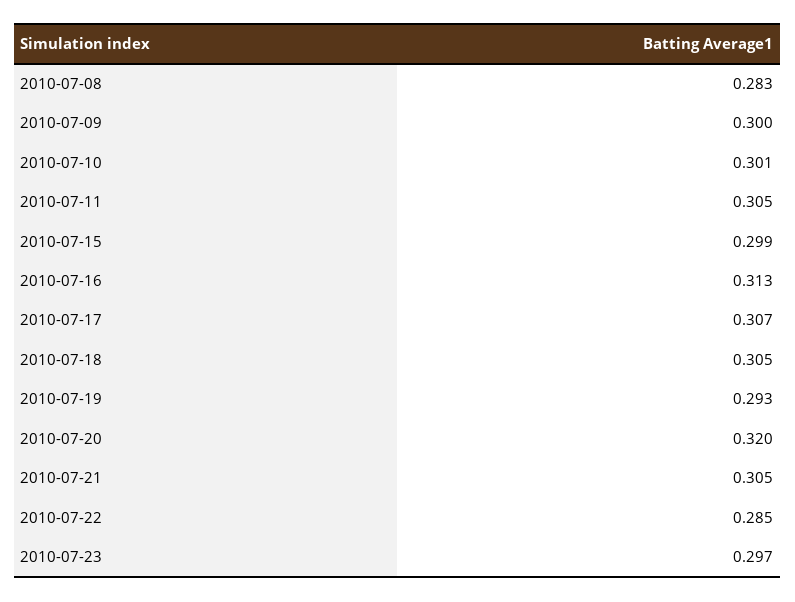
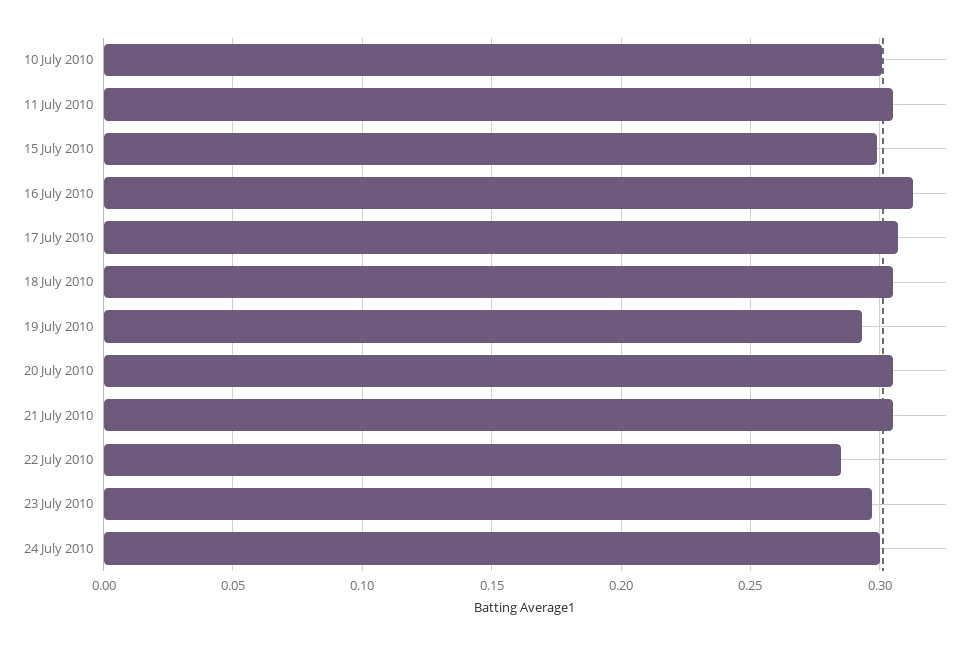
2010-07-08: 0.283 -> none
2010-07-09: 0.3 -> none
2010-07-20: 0.32 -> 0.305
24 July 2010: none -> 0.3

